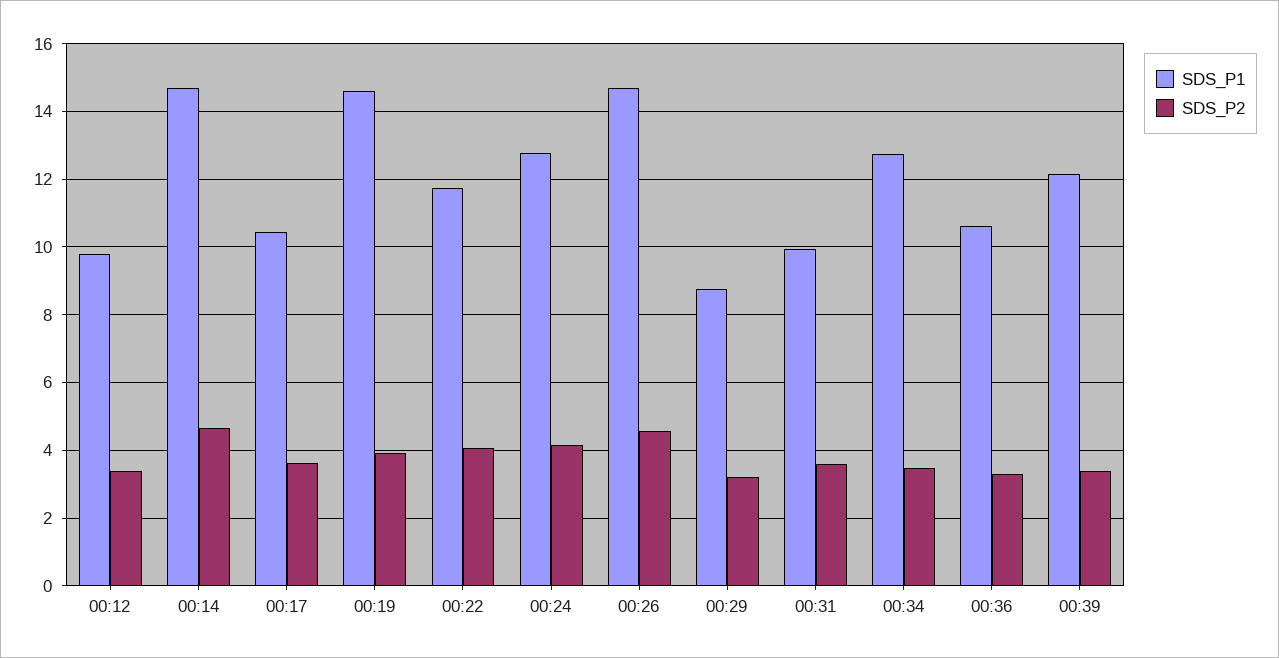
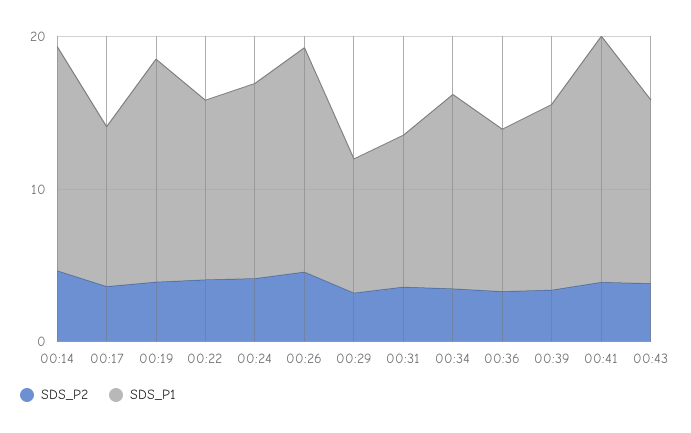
SDS_P1, 00:12: 9.8 -> none
SDS_P2, 00:12: 3.4 -> none
SDS_P2, 00:41: none -> 4
SDS_P1, 00:41: none -> 16
SDS_P2, 00:43: none -> 4
SDS_P1, 00:43: none -> 12

